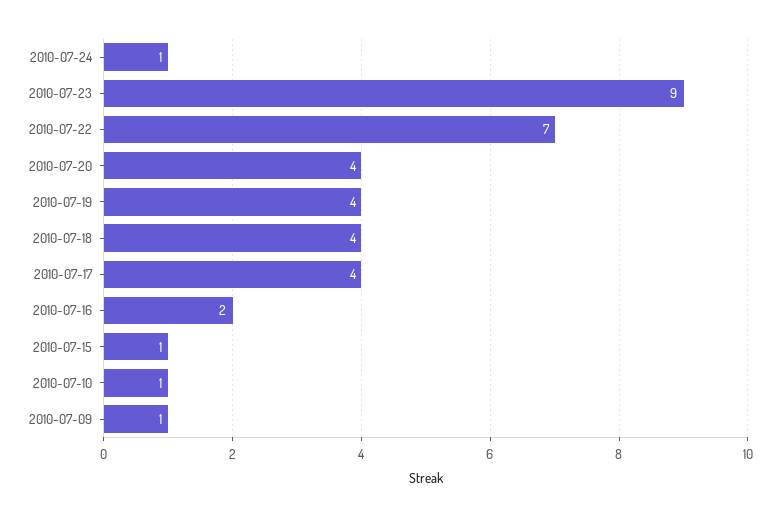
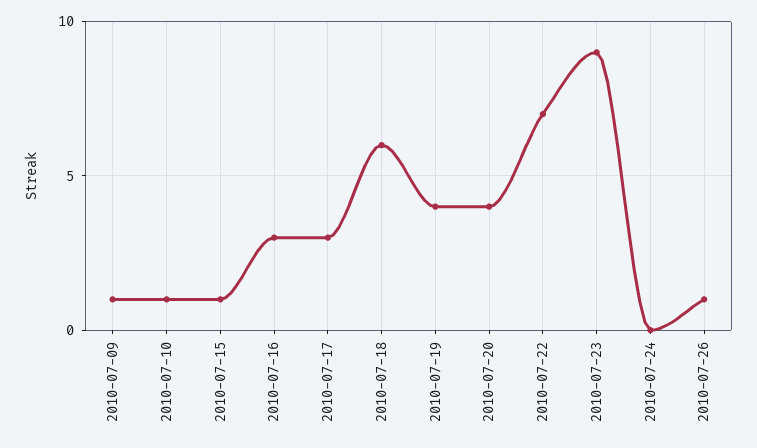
2010-07-24: 1 -> 0
2010-07-18: 4 -> 6
2010-07-17: 4 -> 3
2010-07-16: 2 -> 3
2010-07-26: none -> 1

